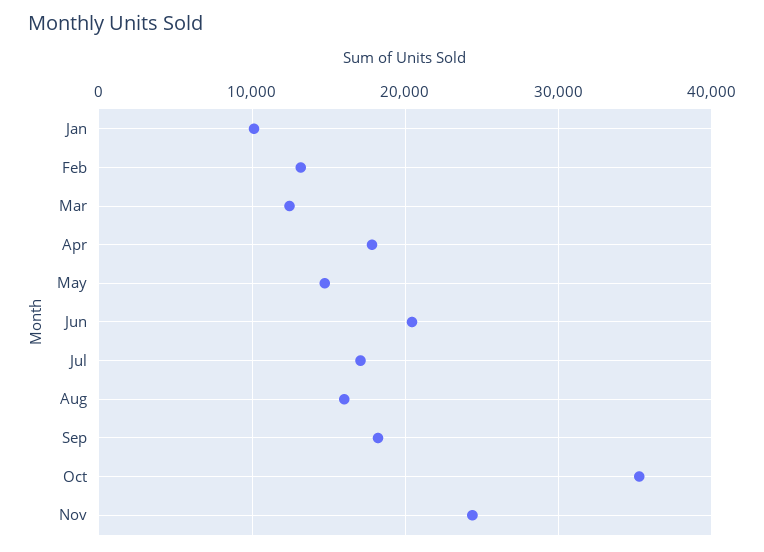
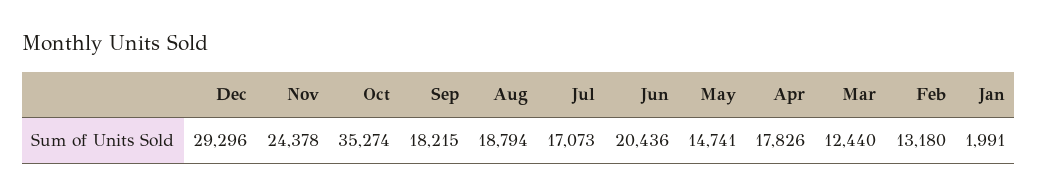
Jan: 10000 -> 1991
Aug: 16000 -> 18794
Dec: none -> 29296

